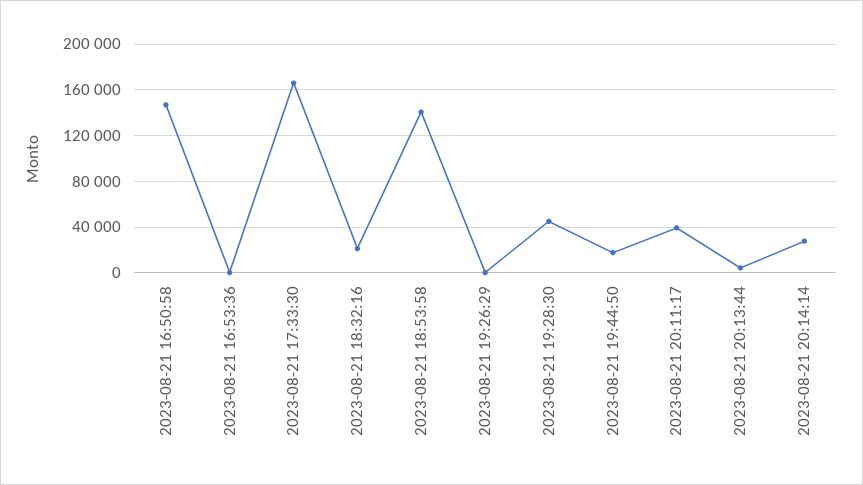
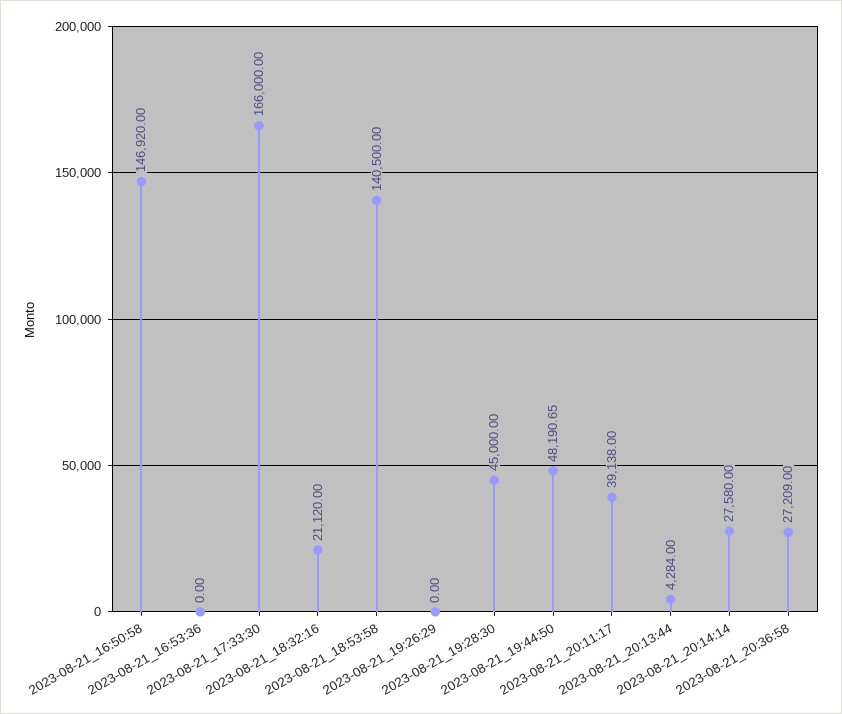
2023-08-21 19:44:50: 20000 -> 48190.65
2023-08-21_20:36:58: none -> 27209

